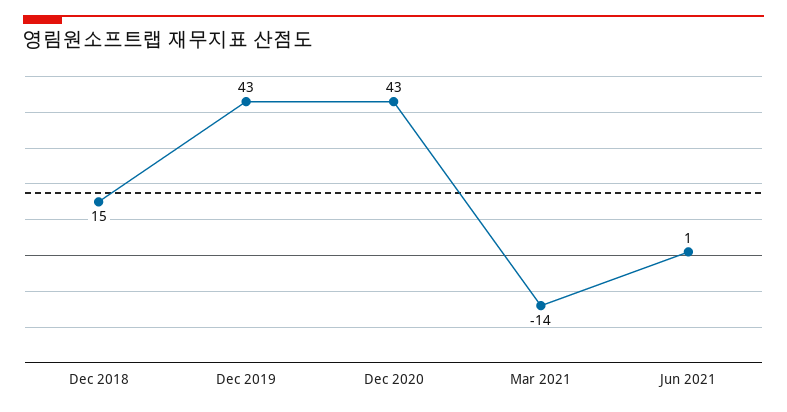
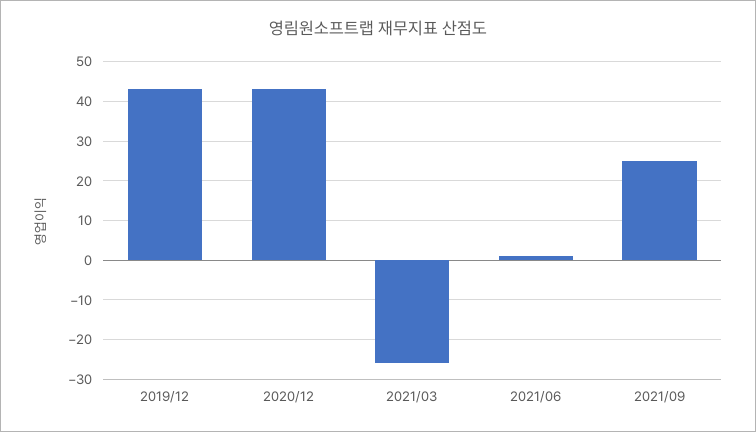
Dec 2018: 15 -> none
Mar 2021: -14 -> -25
2021/09: none -> 25

